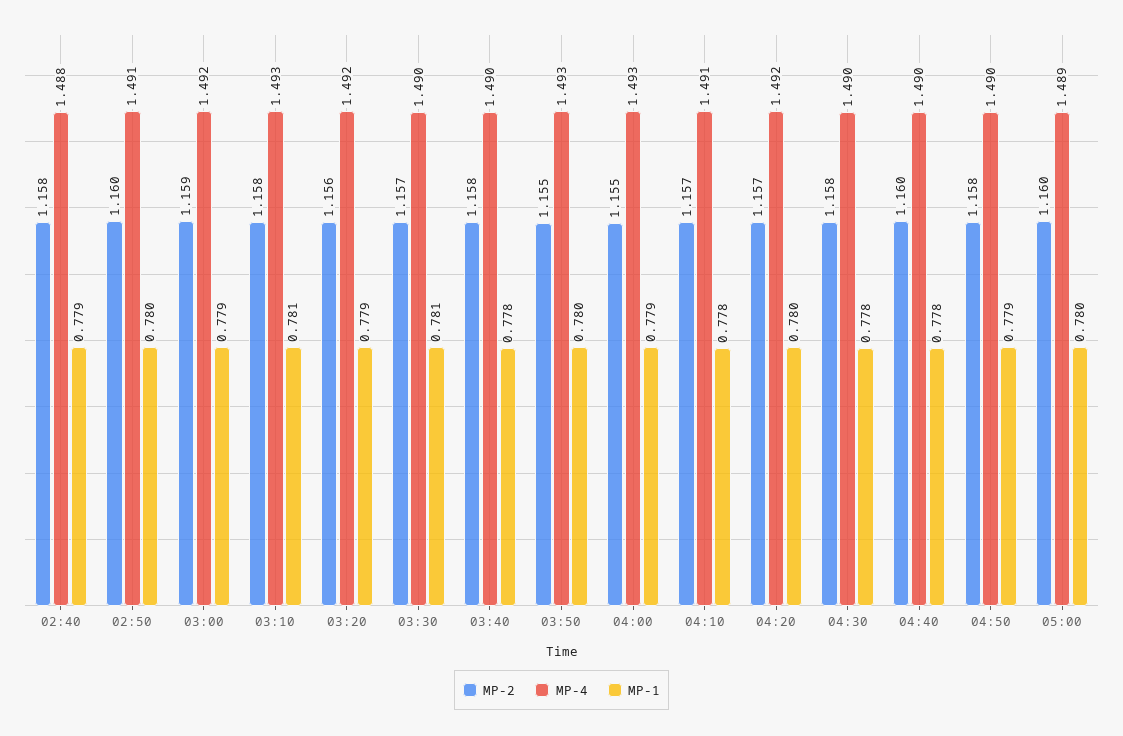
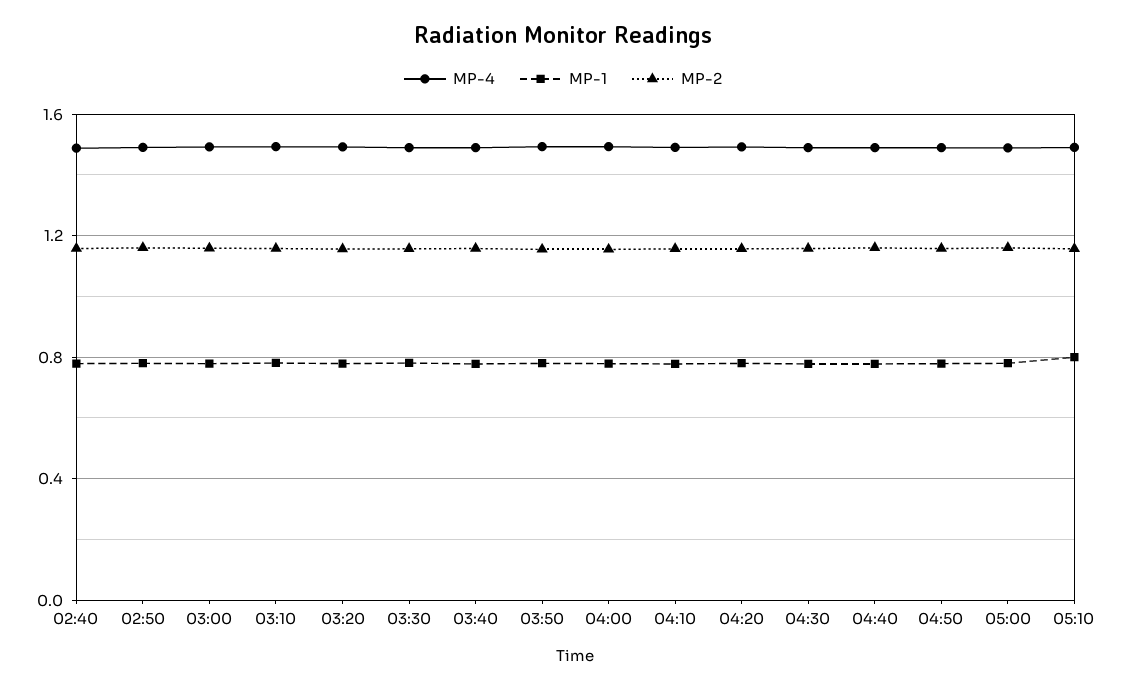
MP-4, 05:10: none -> 1.5
MP-1, 05:10: none -> 0.8
MP-2, 05:10: none -> 1.15

